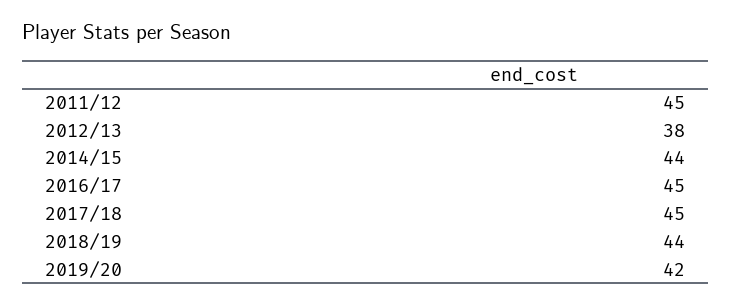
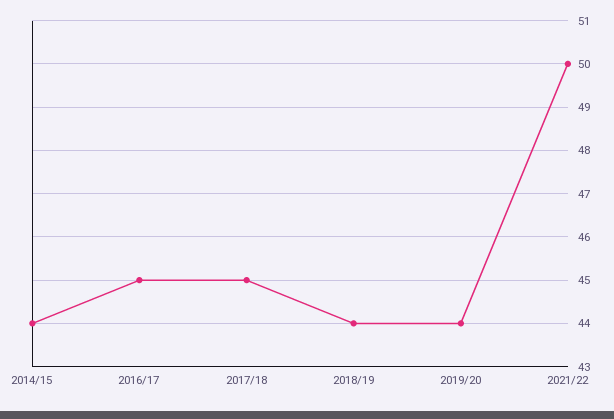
2011/12: 45 -> none
2012/13: 38 -> none
2019/20: 42 -> 44
2021/22: none -> 50

